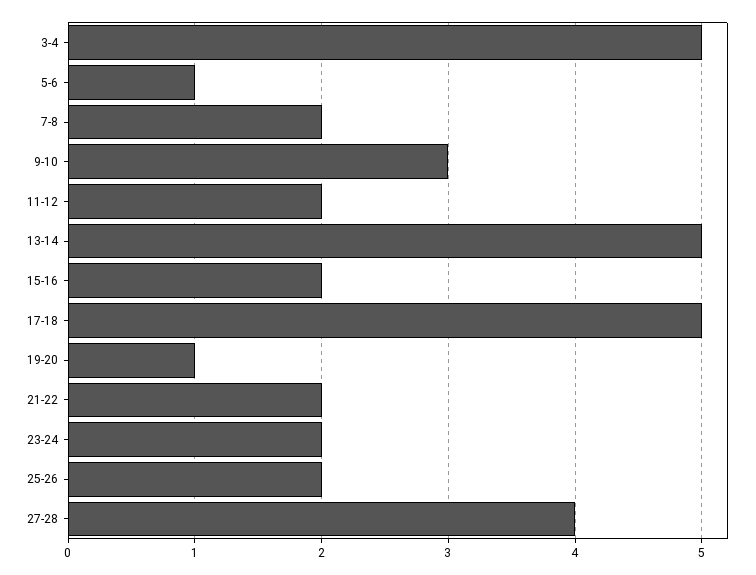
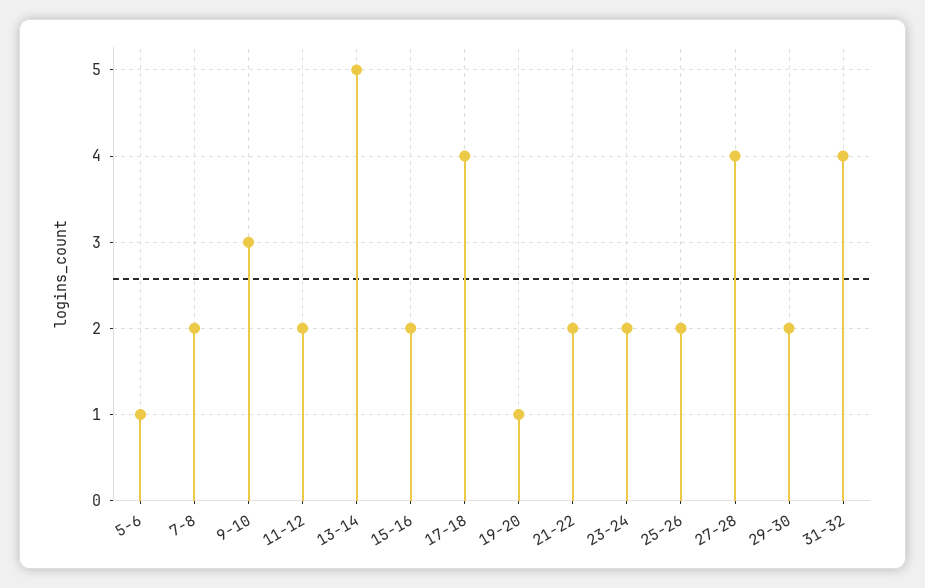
3-4: 5 -> none
17-18: 5 -> 4
29-30: none -> 2
31-32: none -> 4

